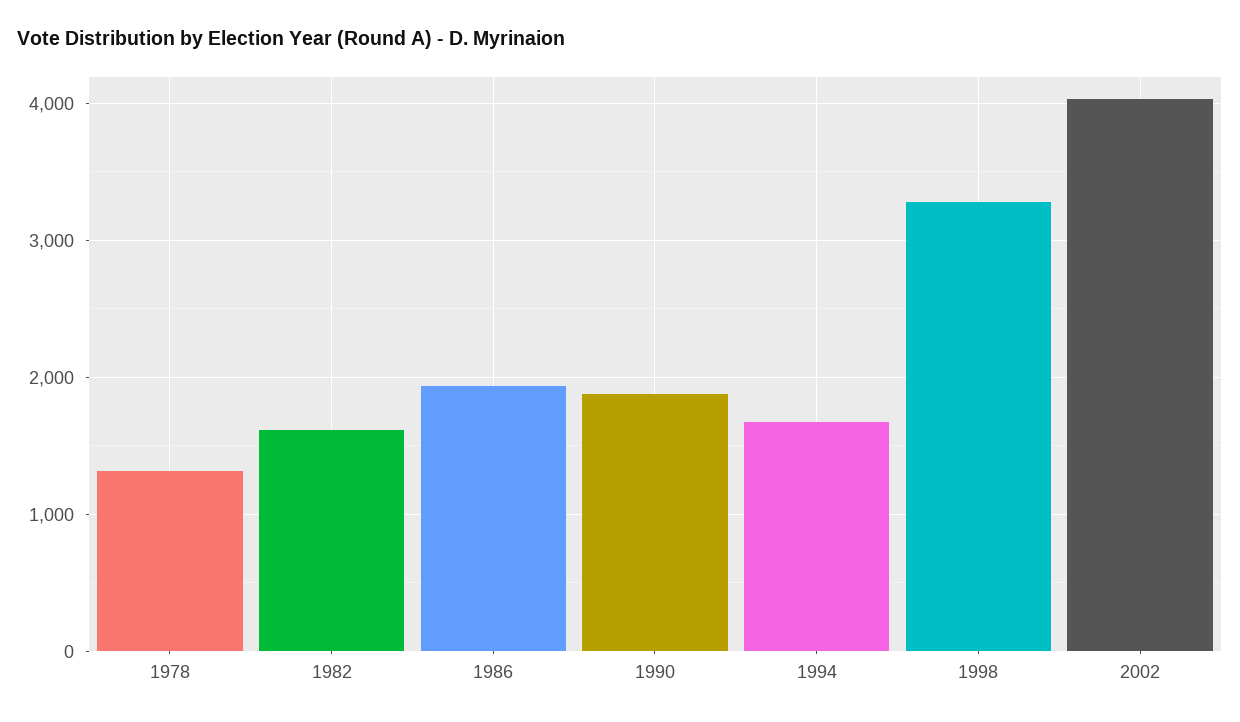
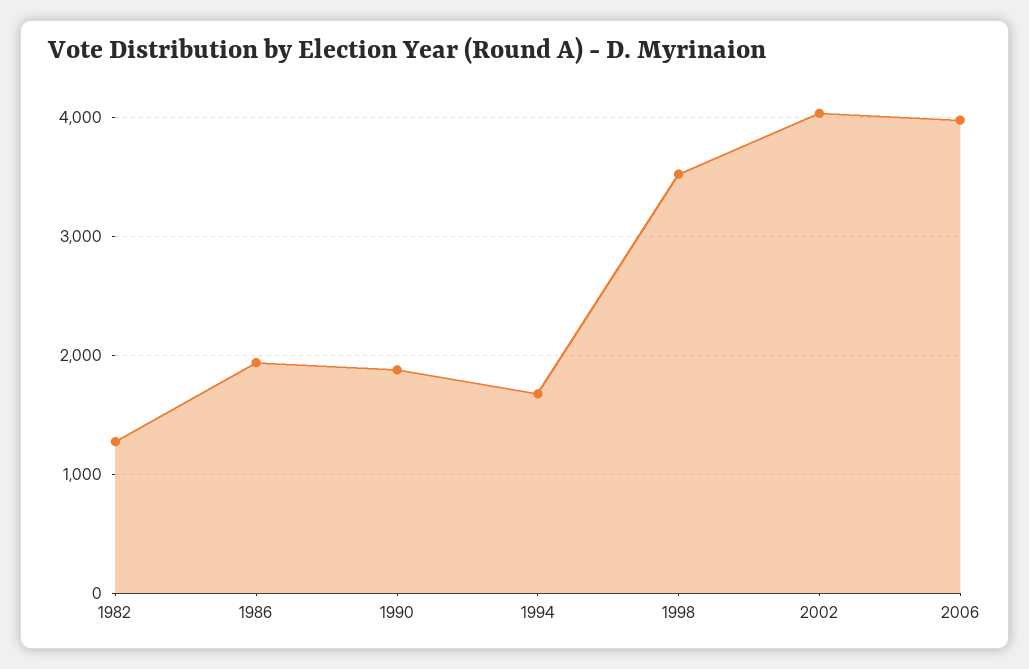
1978: 1300 -> none
1982: 1600 -> 1300
1998: 3300 -> 3500
2006: none -> 4000

